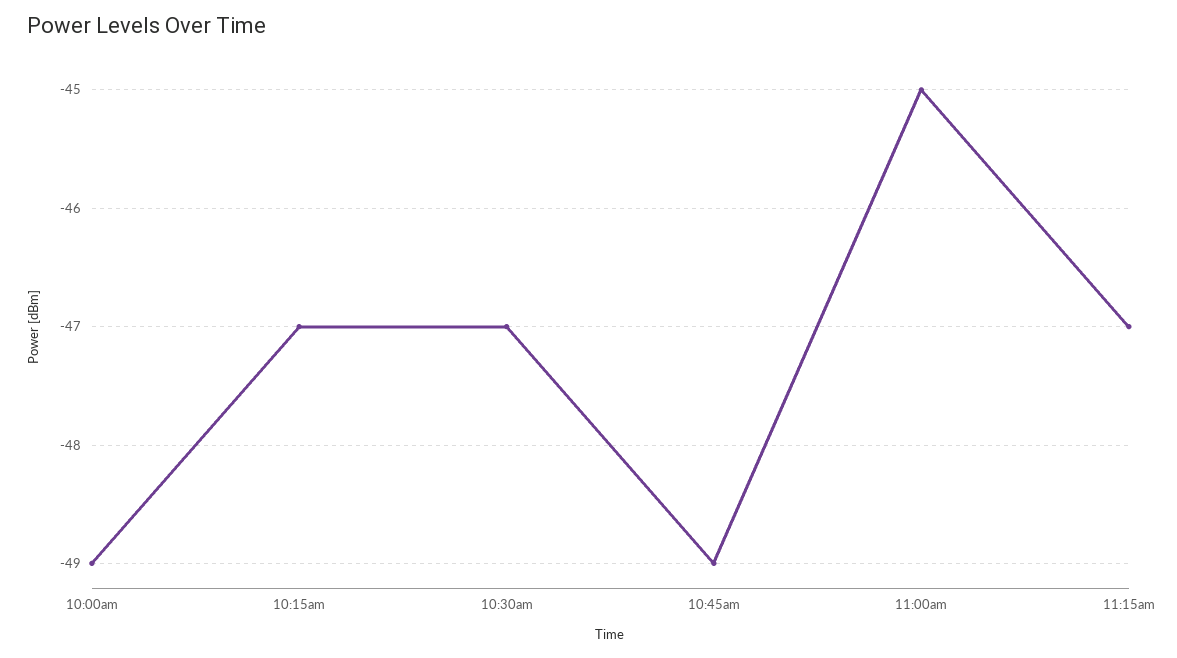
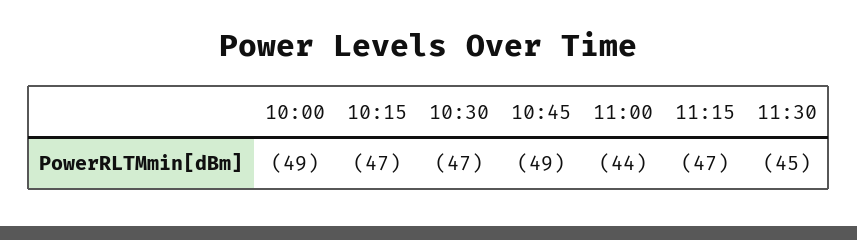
11:00am: -45 -> -44
11:30: none -> -45

